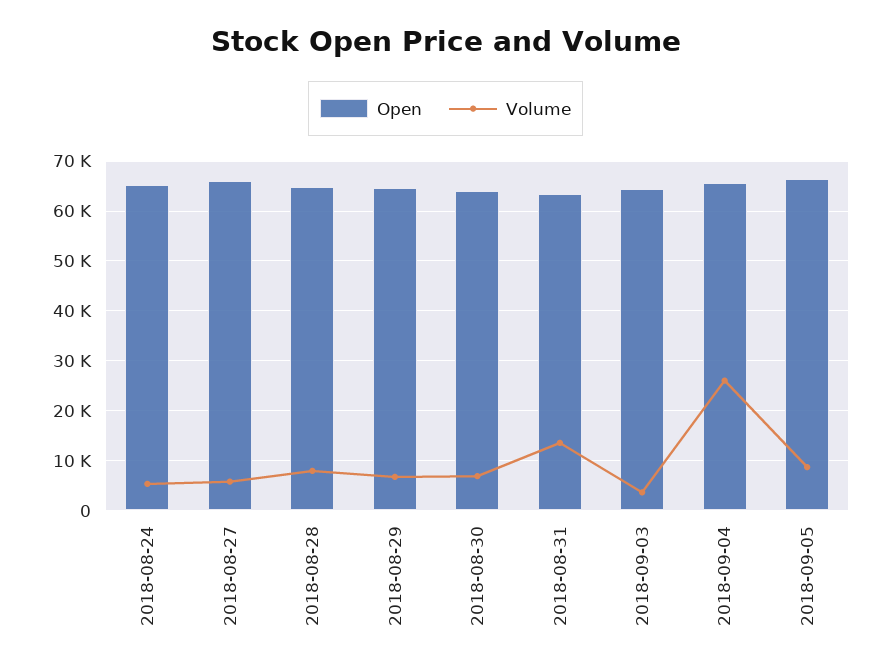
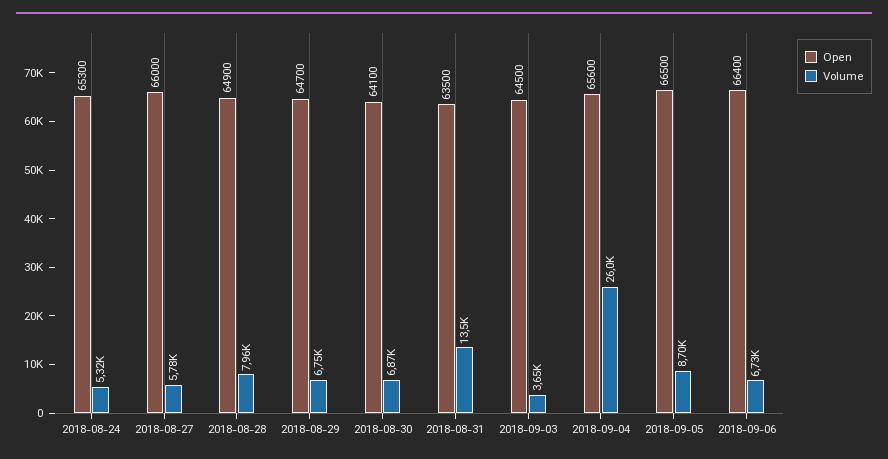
Open, 2018-09-06: none -> 66400
Volume, 2018-09-06: none -> 6730

